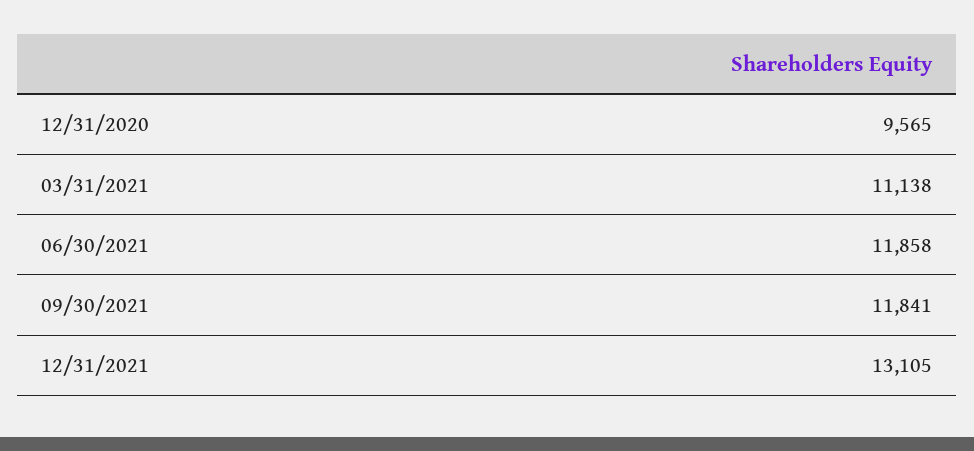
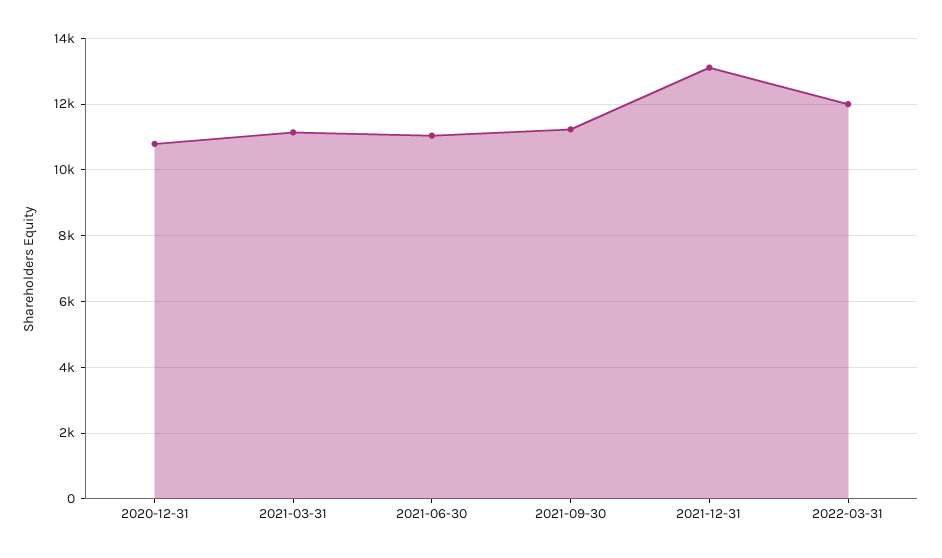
12/31/2020: 9565 -> 10800
06/30/2021: 11858 -> 11000
09/30/2021: 11841 -> 11200
2022-03-31: none -> 12000

